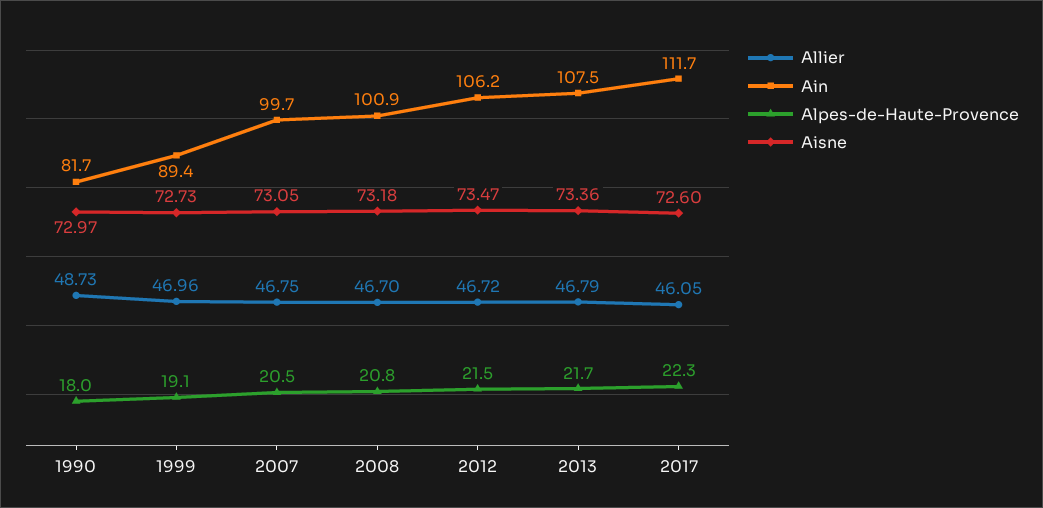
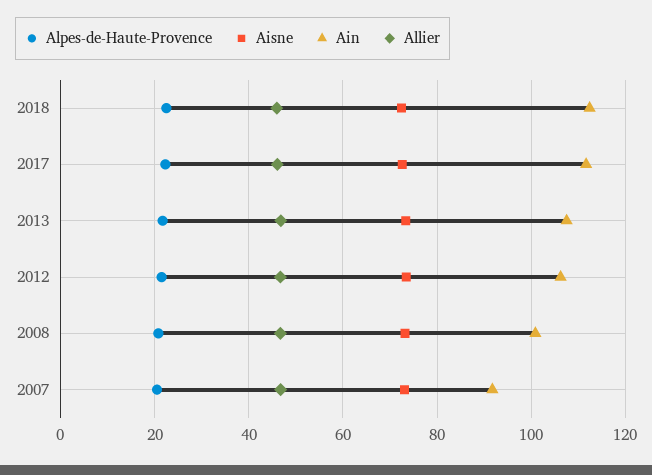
Allier, 1990: 48.73 -> none
Ain, 1990: 81.7 -> none
Alpes-de-Haute-Provence, 1990: 18 -> none
Aisne, 1990: 72.97 -> none
Allier, 1999: 46.96 -> none
Ain, 1999: 89.4 -> none
Alpes-de-Haute-Provence, 1999: 19.1 -> none
Aisne, 1999: 72.73 -> none
Ain, 2007: 99.7 -> 92
Alpes-de-Haute-Provence, 2018: none -> 22
Aisne, 2018: none -> 72
Ain, 2018: none -> 112
Allier, 2018: none -> 46

